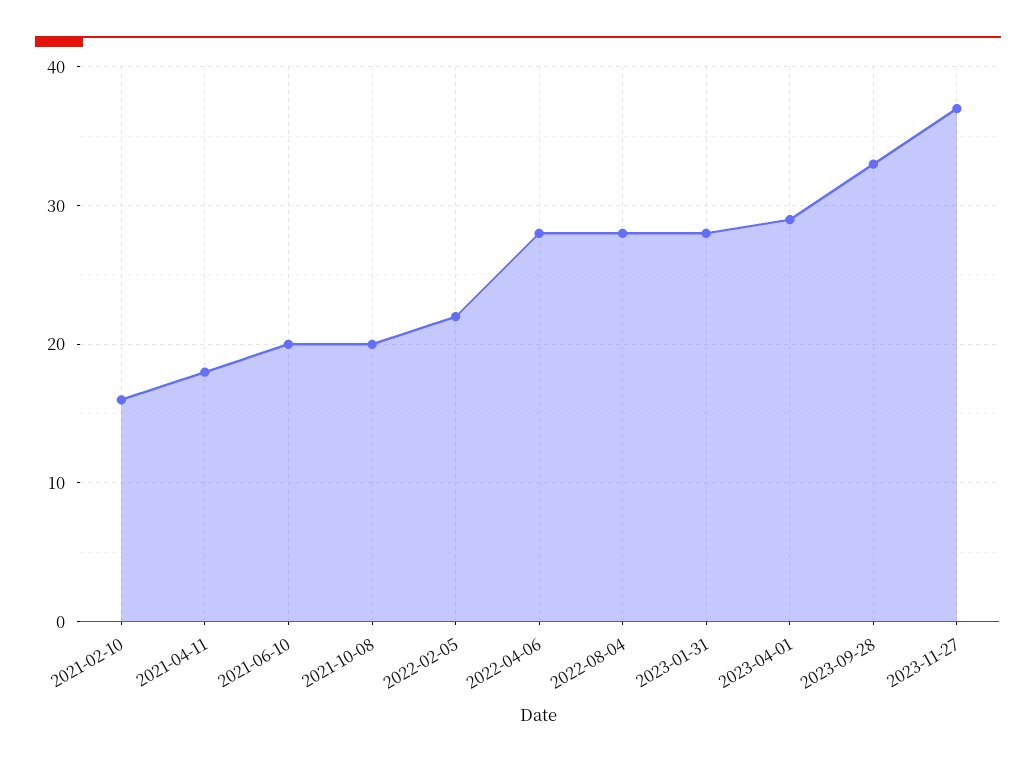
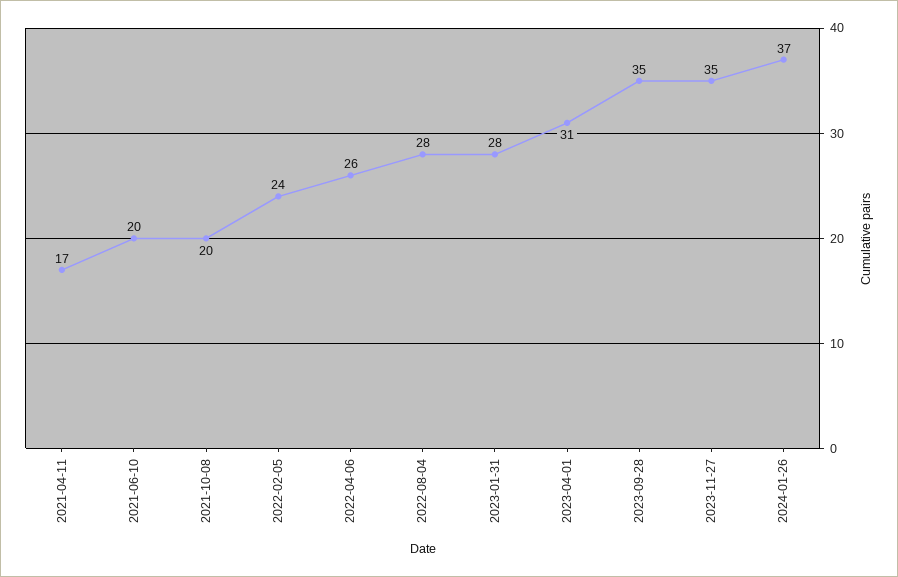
2021-02-10: 16 -> none
2021-04-11: 18 -> 17
2022-02-05: 22 -> 24
2022-04-06: 28 -> 26
2023-04-01: 29 -> 31
2023-09-28: 33 -> 35
2023-11-27: 37 -> 35
2024-01-26: none -> 37

